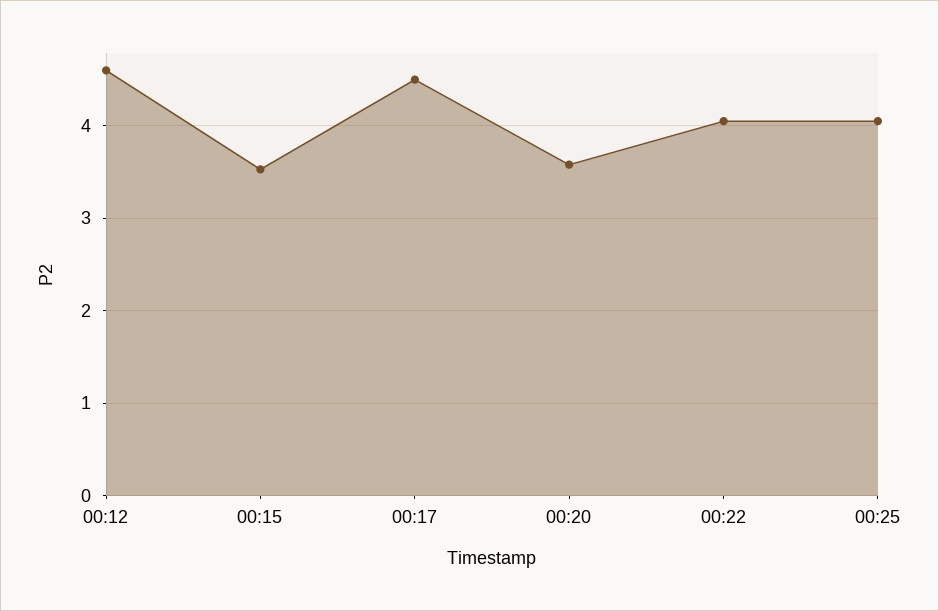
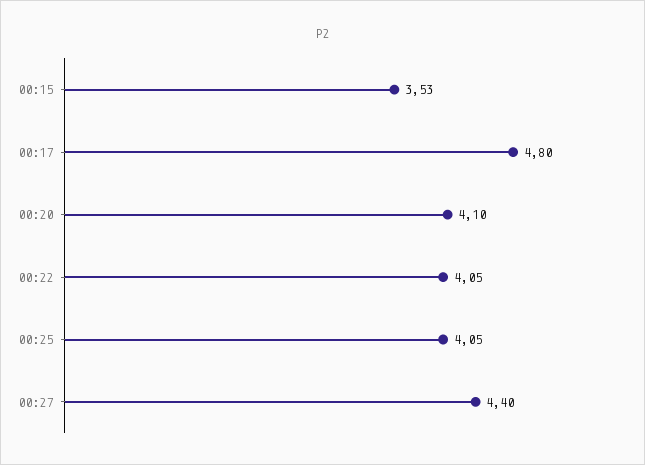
00:12: 4.6 -> none
00:17: 4.5 -> 4.8
00:20: 3.6 -> 4.1
00:27: none -> 4.4

